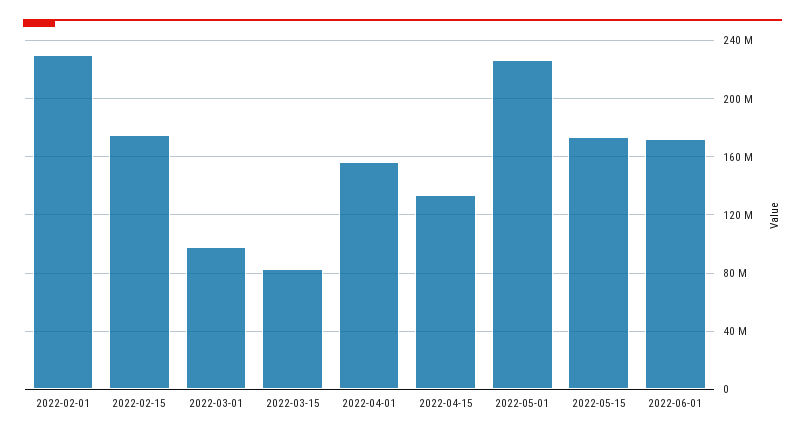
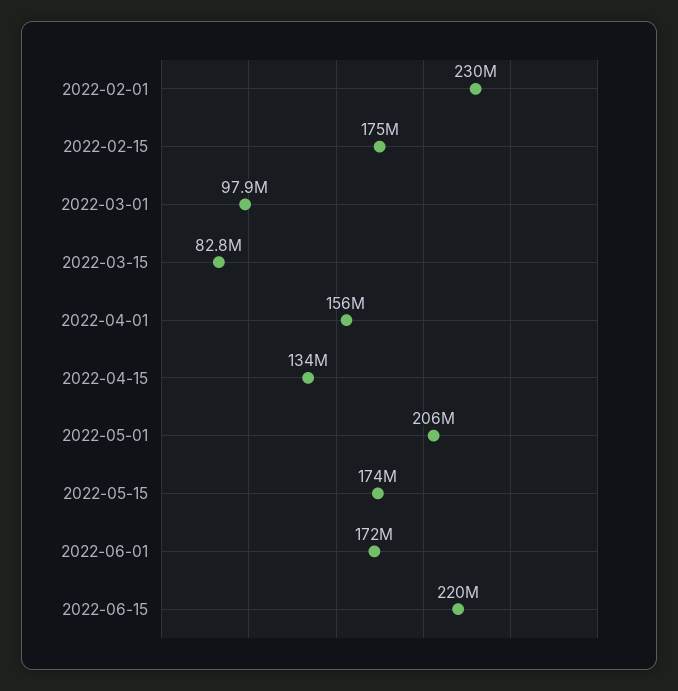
2022-05-01: 225000000 -> 206000000
2022-06-15: none -> 220000000

